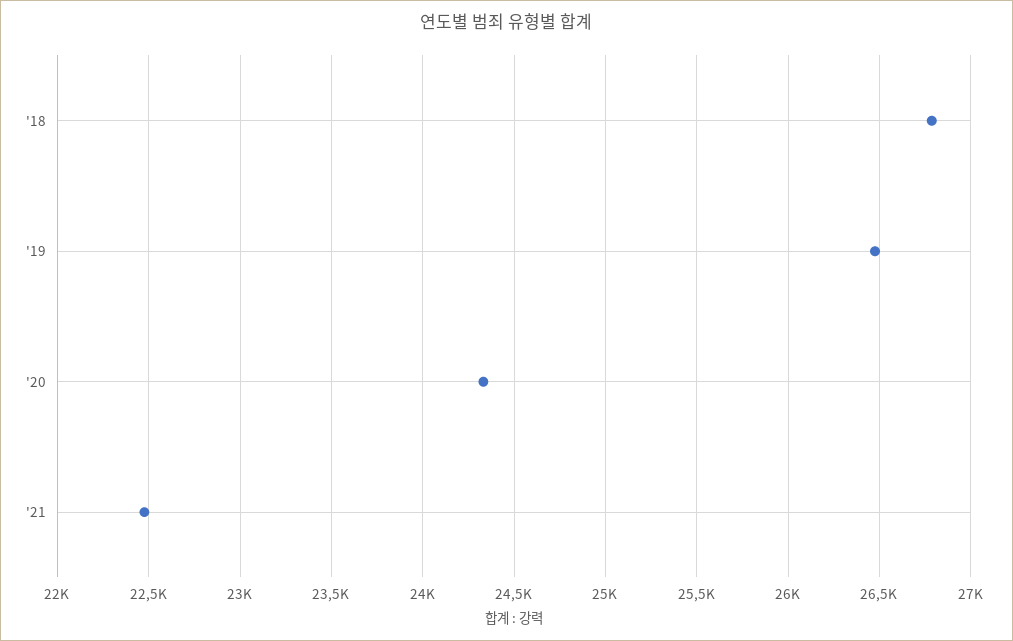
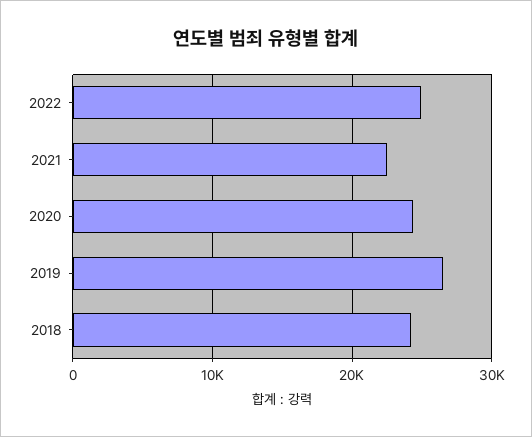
'18: 26800 -> 24000
2022: none -> 25000

